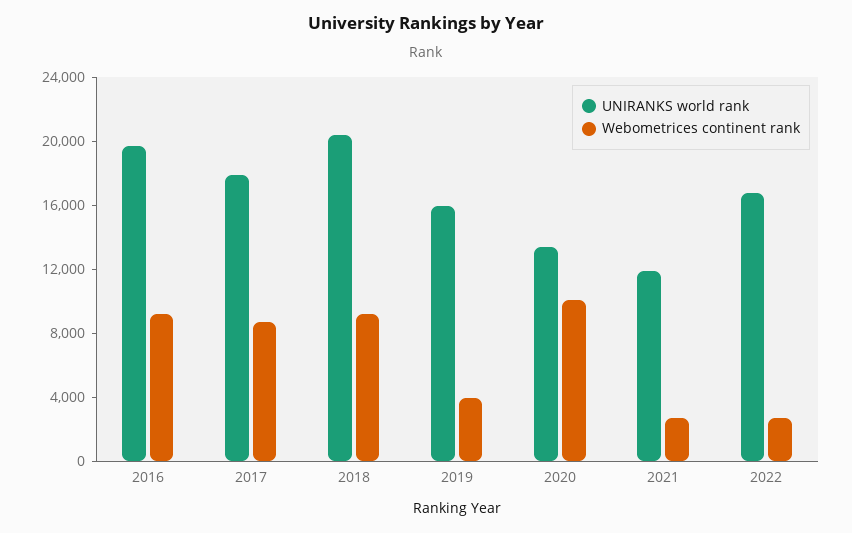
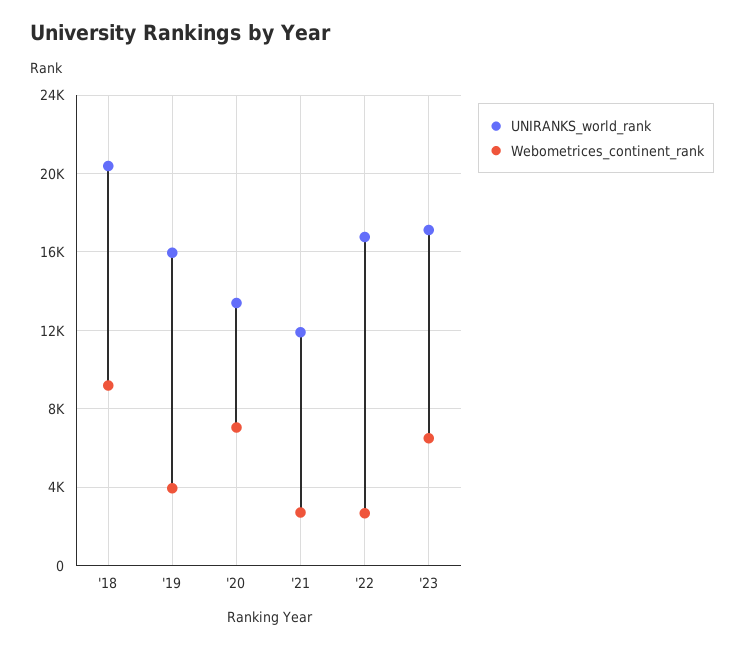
UNIRANKS world rank, 2016: 20000 -> none
Webometrices continent rank, 2016: 9000 -> none
UNIRANKS world rank, 2017: 18000 -> none
Webometrices continent rank, 2017: 9000 -> none
Webometrices continent rank, 2020: 10000 -> 7000
UNIRANKS world rank, '23: none -> 17000
Webometrices continent rank, '23: none -> 6500

